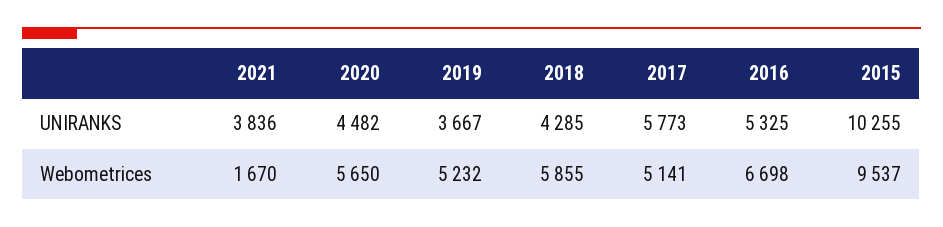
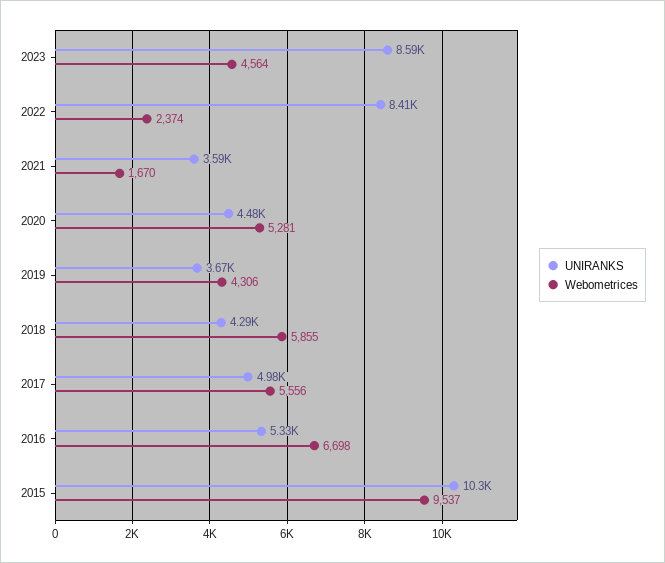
UNIRANKS, 2021: 3836 -> 3590
UNIRANKS, 2017: 5773 -> 4980
Webometrices, 2020: 5650 -> 5281
Webometrices, 2019: 5232 -> 4306
Webometrices, 2017: 5141 -> 5556
UNIRANKS, 2023: none -> 8590
Webometrices, 2023: none -> 4564
UNIRANKS, 2022: none -> 8410
Webometrices, 2022: none -> 2374

